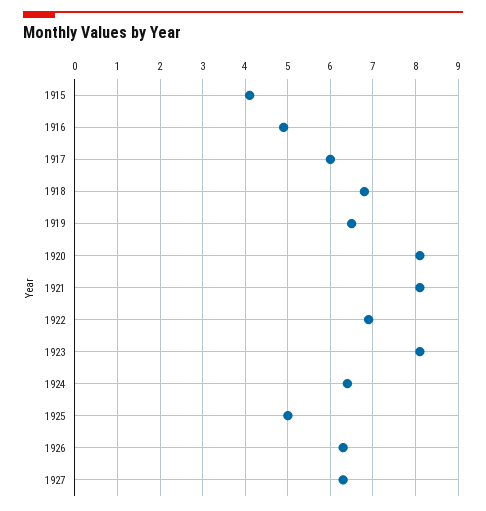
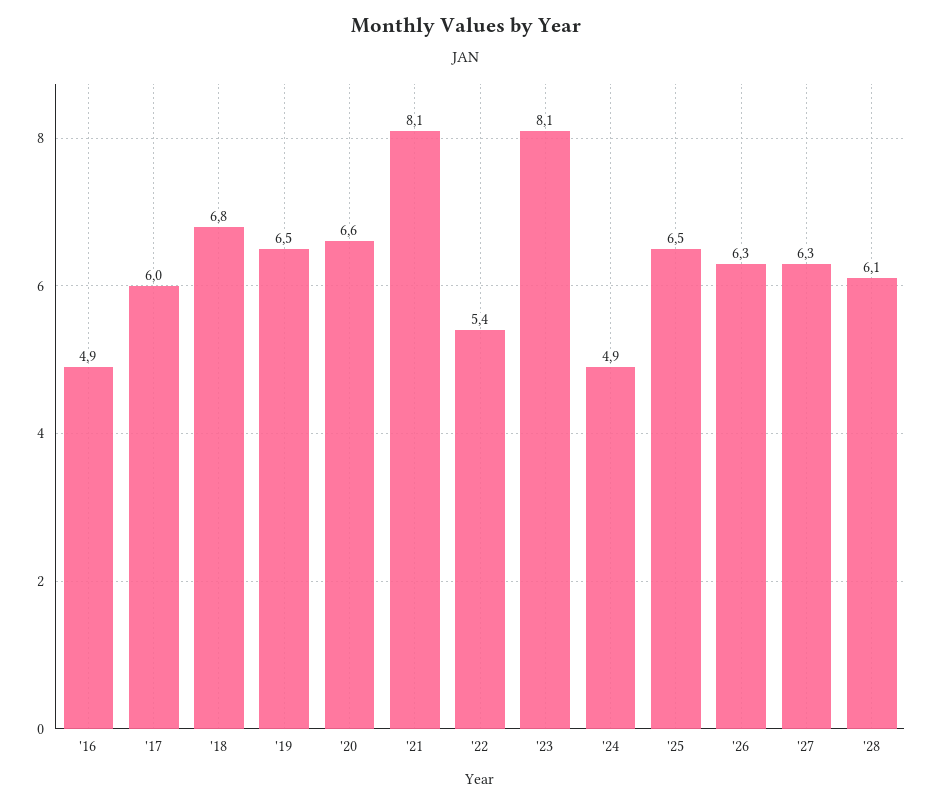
1915: 4 -> none
1920: 8 -> 6.6
1922: 7 -> 5.4
1924: 6.5 -> 4.9
1925: 5 -> 6.5
'28: none -> 6.1

